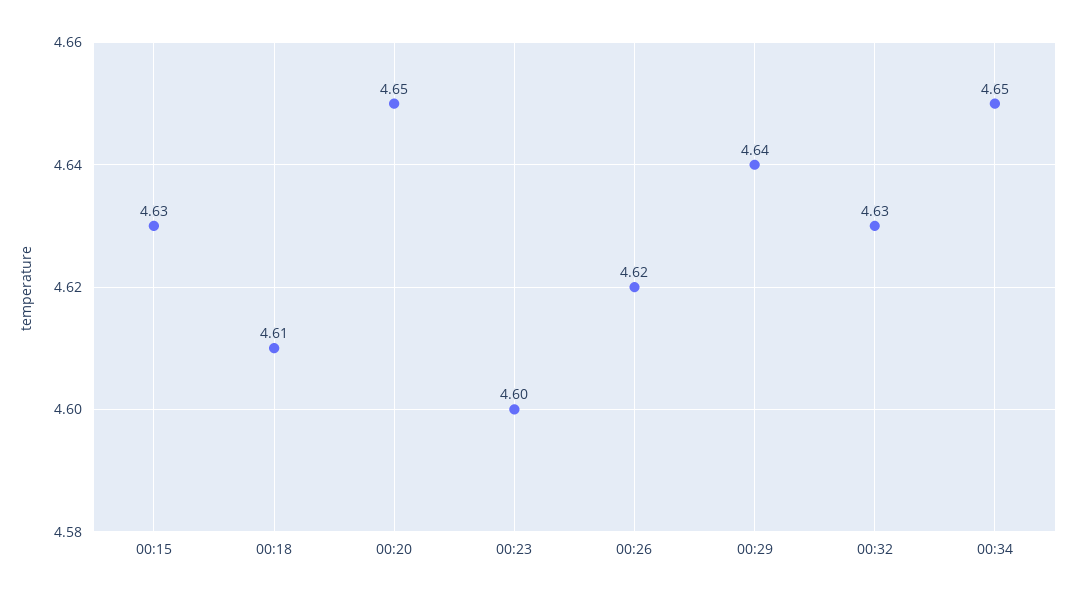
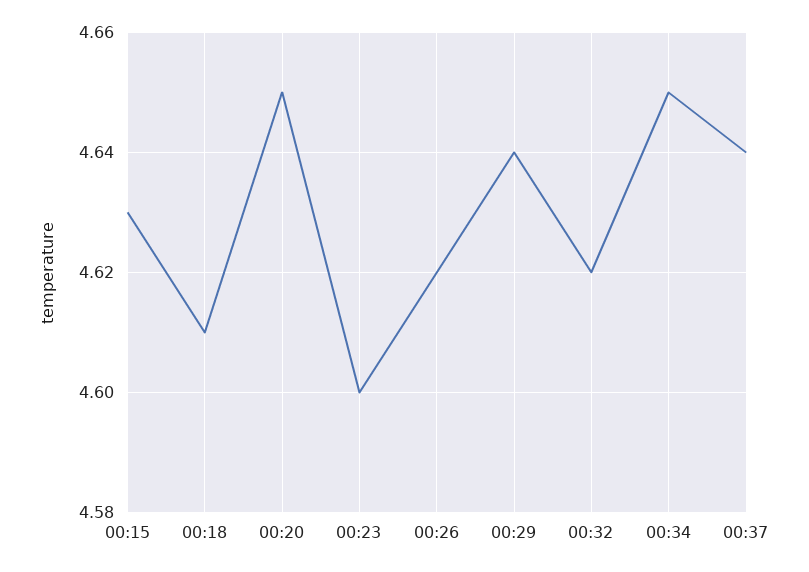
00:32: 4.63 -> 4.62
00:37: none -> 4.64

